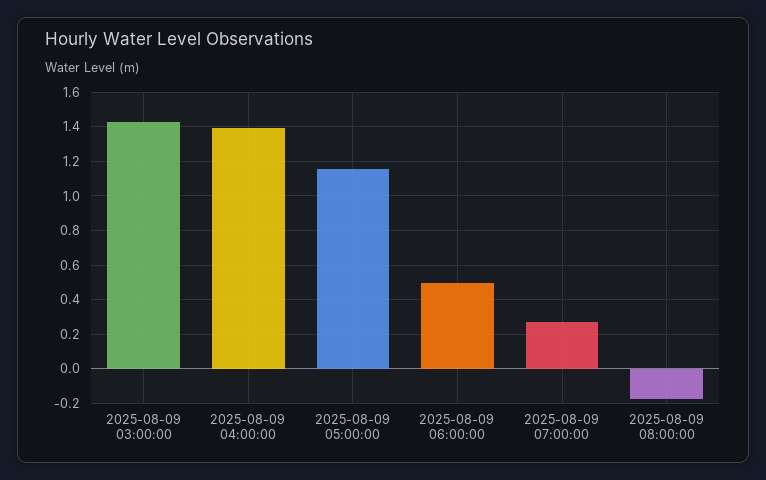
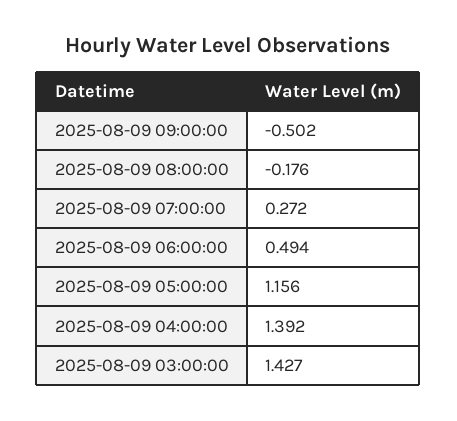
2025-08-09 09:00:00: none -> -0.502

